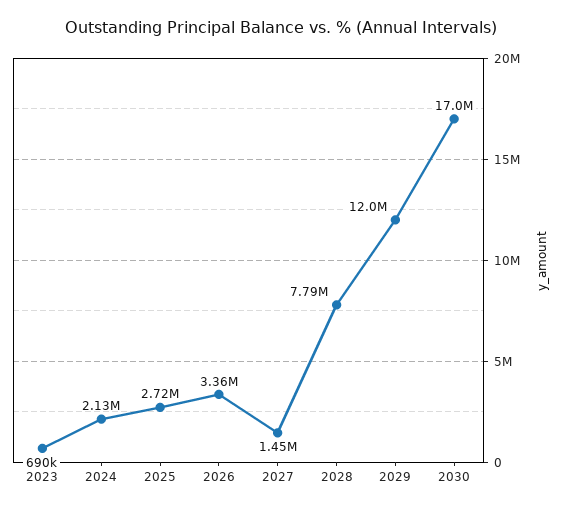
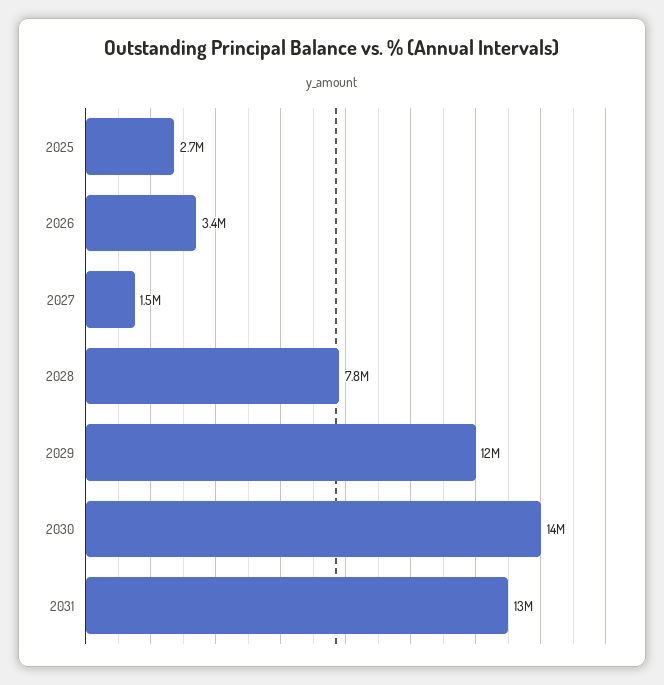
2023: 690000 -> none
2024: 2130000 -> none
2030: 17000000 -> 14000000
2031: none -> 13000000

